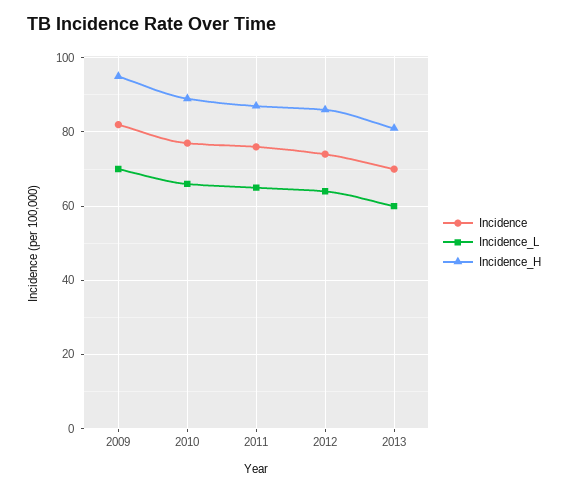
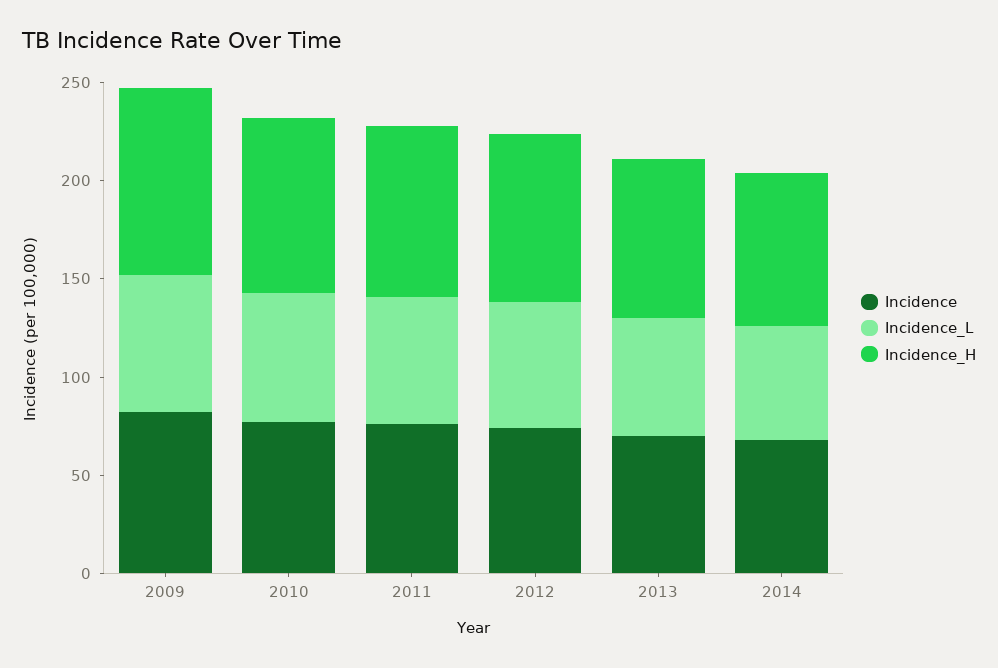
Incidence, 2014: none -> 70
Incidence_L, 2014: none -> 60
Incidence_H, 2014: none -> 80

